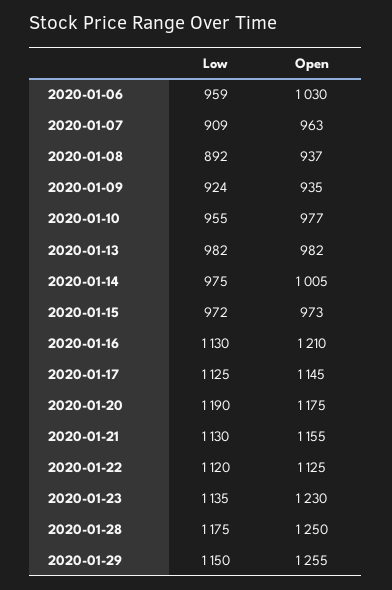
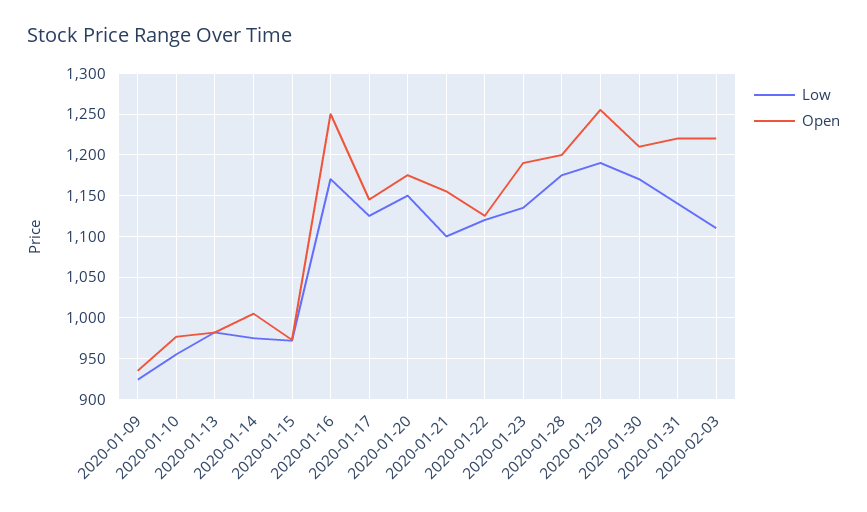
Low, 2020-01-06: 959 -> none
Open, 2020-01-06: 1030 -> none
Low, 2020-01-07: 909 -> none
Open, 2020-01-07: 963 -> none
Low, 2020-01-08: 892 -> none
Open, 2020-01-08: 937 -> none
Low, 2020-01-16: 1130 -> 1170
Open, 2020-01-16: 1210 -> 1250
Low, 2020-01-20: 1190 -> 1150
Low, 2020-01-21: 1130 -> 1100
Open, 2020-01-23: 1230 -> 1190
Open, 2020-01-28: 1250 -> 1200
Low, 2020-01-29: 1150 -> 1190
Low, 2020-01-30: none -> 1170
Open, 2020-01-30: none -> 1210
Low, 2020-01-31: none -> 1140
Open, 2020-01-31: none -> 1220
Low, 2020-02-03: none -> 1110
Open, 2020-02-03: none -> 1220

